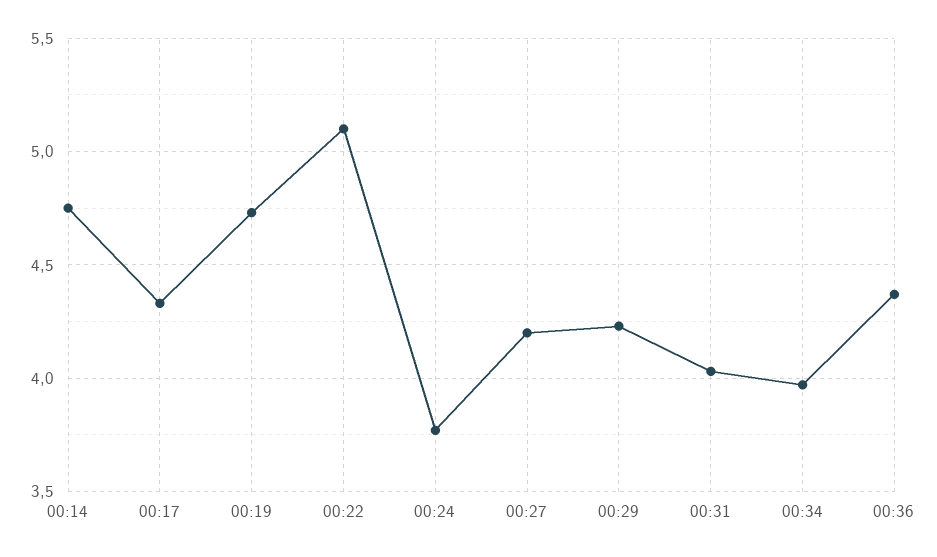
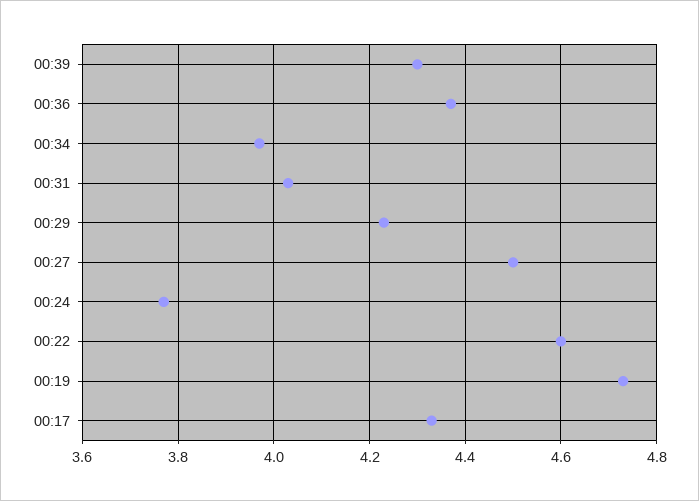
00:14: 4.75 -> none
00:22: 5.1 -> 4.6
00:27: 4.2 -> 4.5
00:39: none -> 4.3

